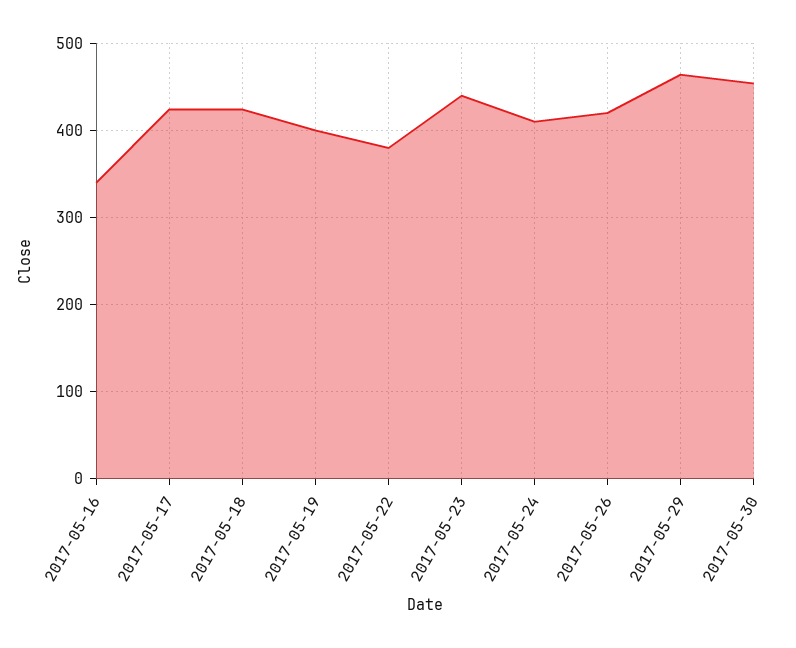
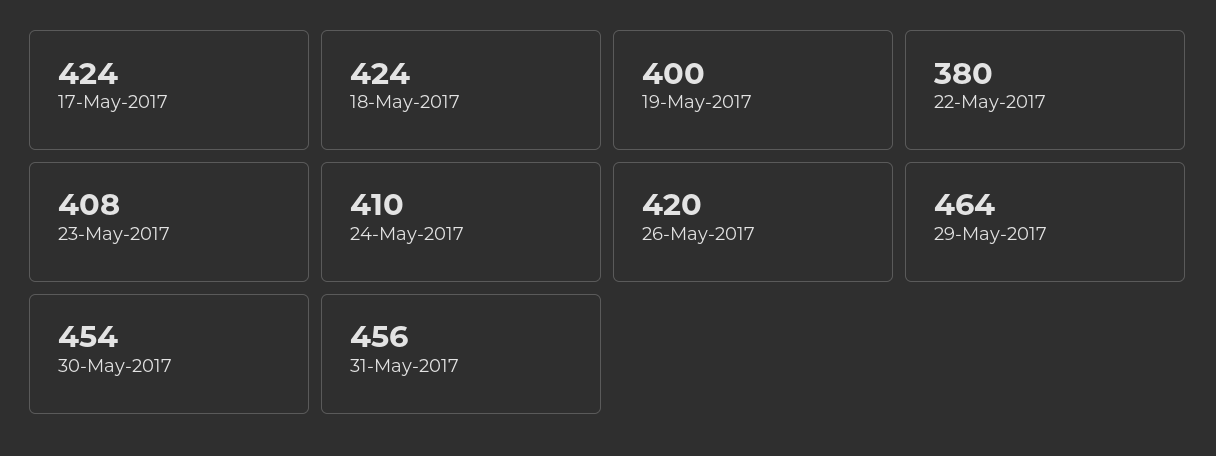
2017-05-16: 340 -> none
2017-05-23: 440 -> 408
31-May-2017: none -> 456

